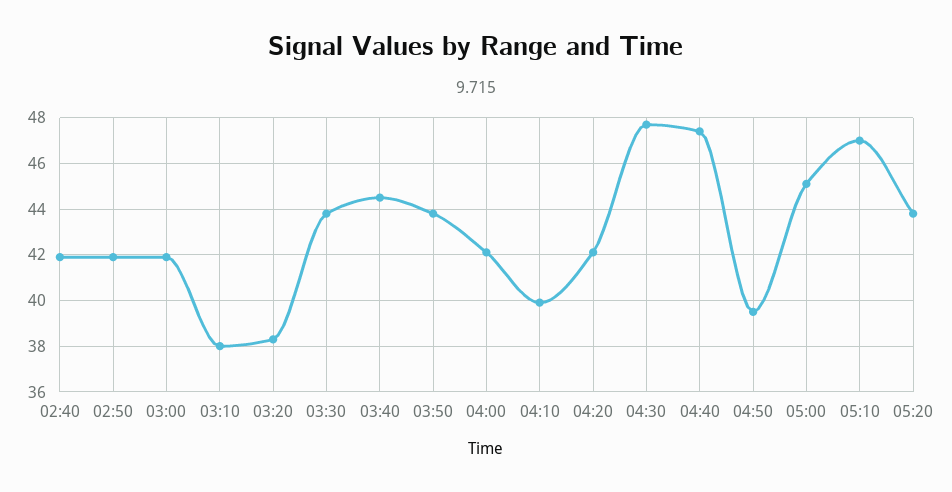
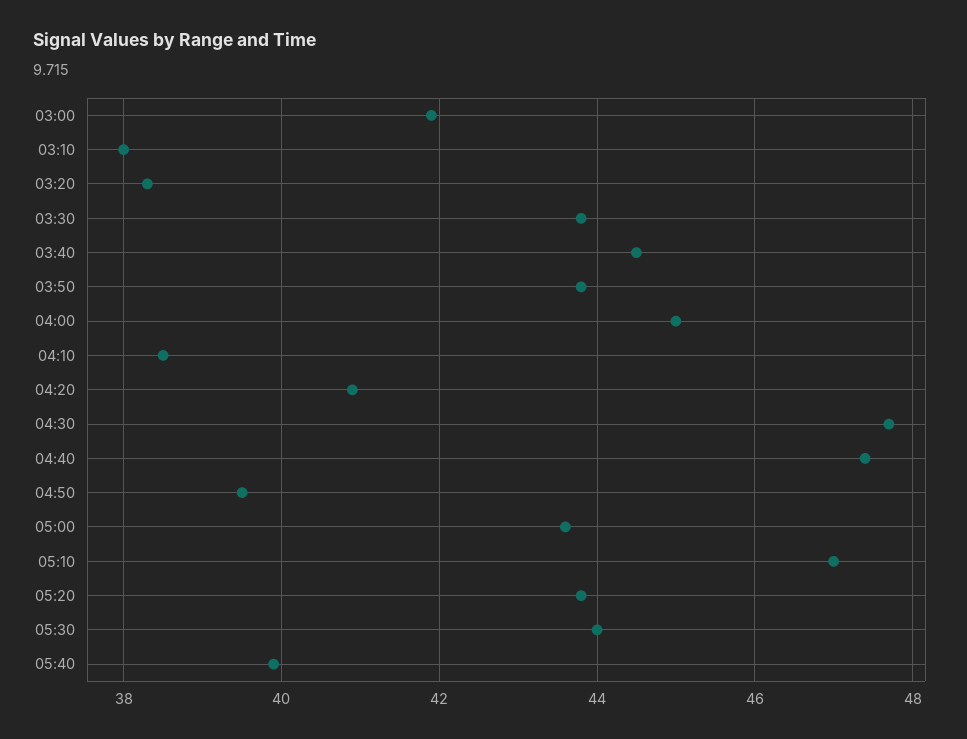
02:40: 42 -> none
02:50: 42 -> none
04:00: 42 -> 45
04:10: 40 -> 38.5
04:20: 42 -> 41
05:00: 45 -> 43.5
05:30: none -> 44
05:40: none -> 40

